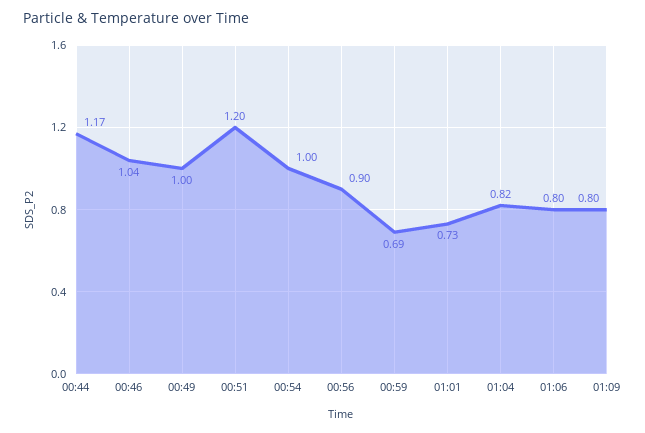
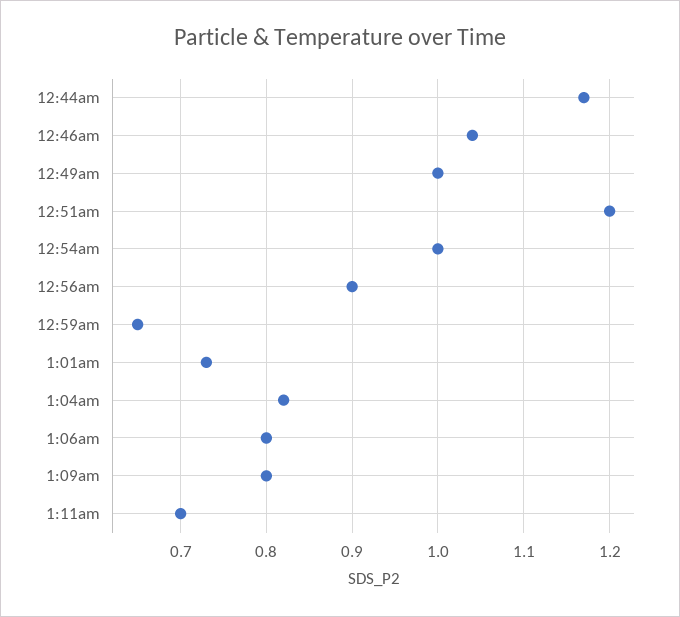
00:59: 0.69 -> 0.65
1:11am: none -> 0.7

